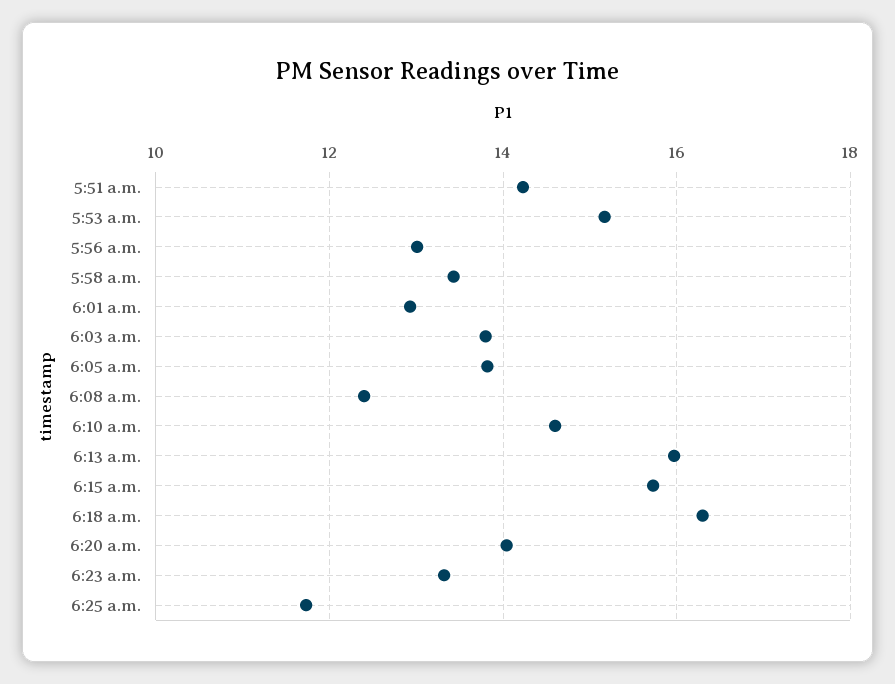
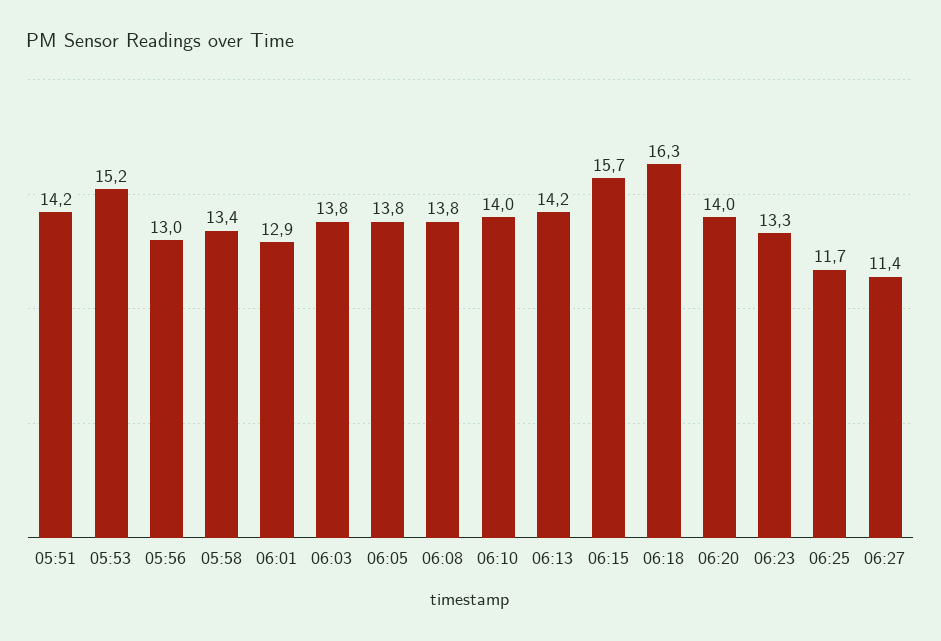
6:08 a.m.: 12.4 -> 13.8
6:10 a.m.: 14.6 -> 14
6:13 a.m.: 16 -> 14.2
06:27: none -> 11.4

